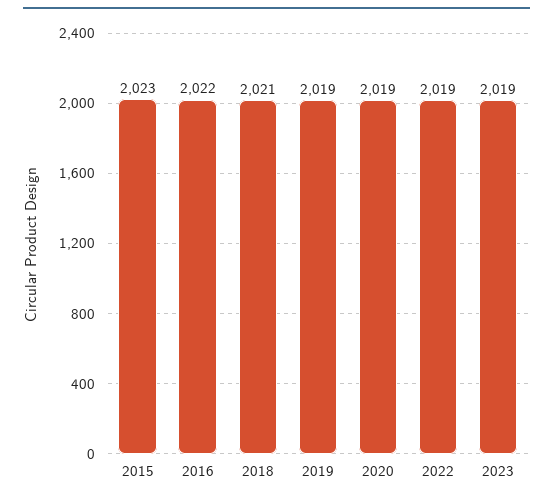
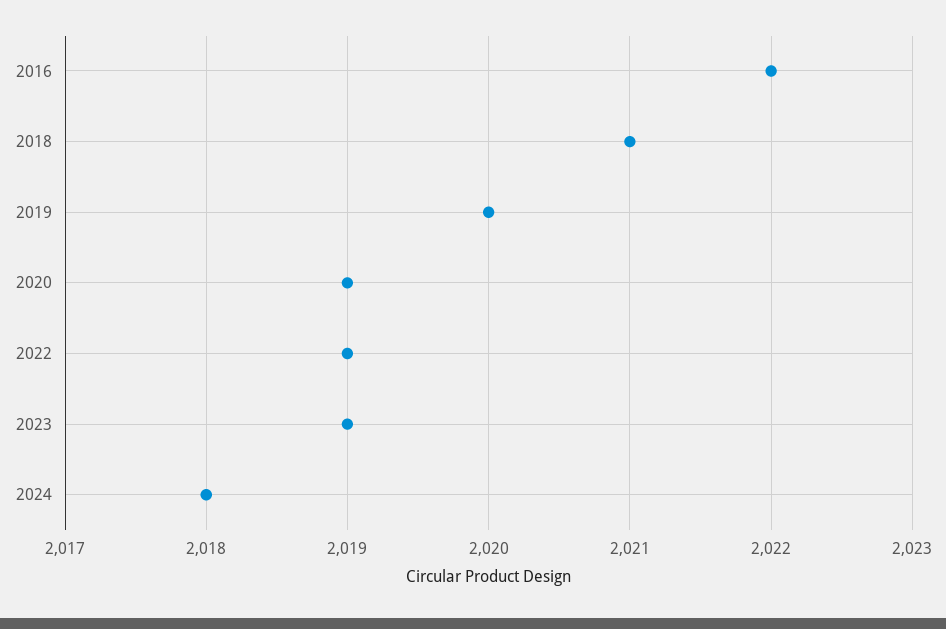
2015: 2023 -> none
2019: 2019 -> 2020
2024: none -> 2018

